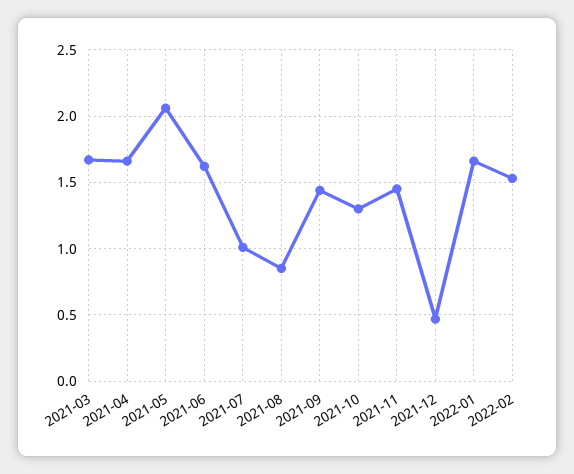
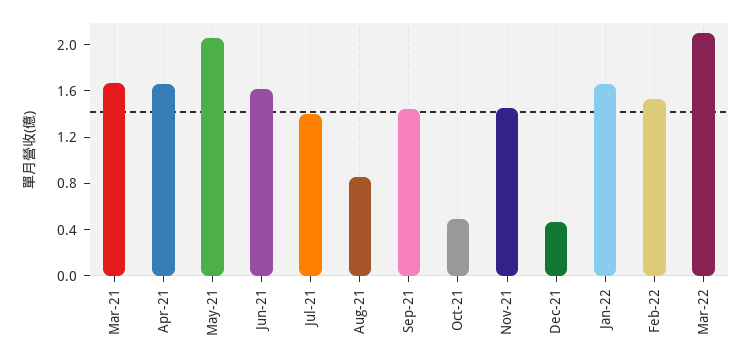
2021-07: 1 -> 1.4
2021-10: 1.3 -> 0.5
Mar-22: none -> 2.1

